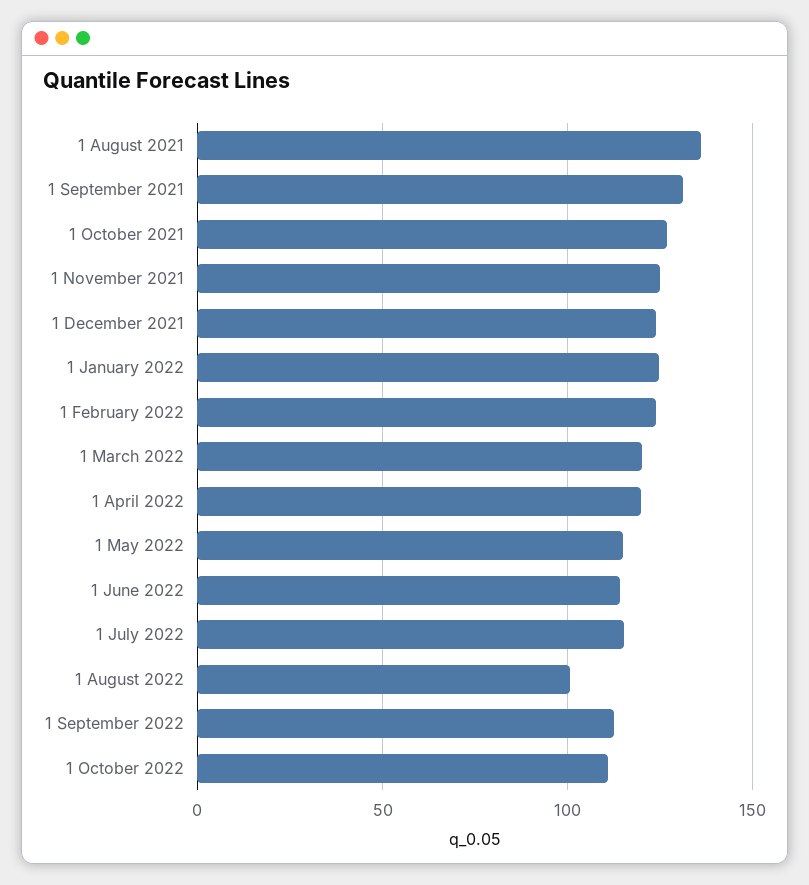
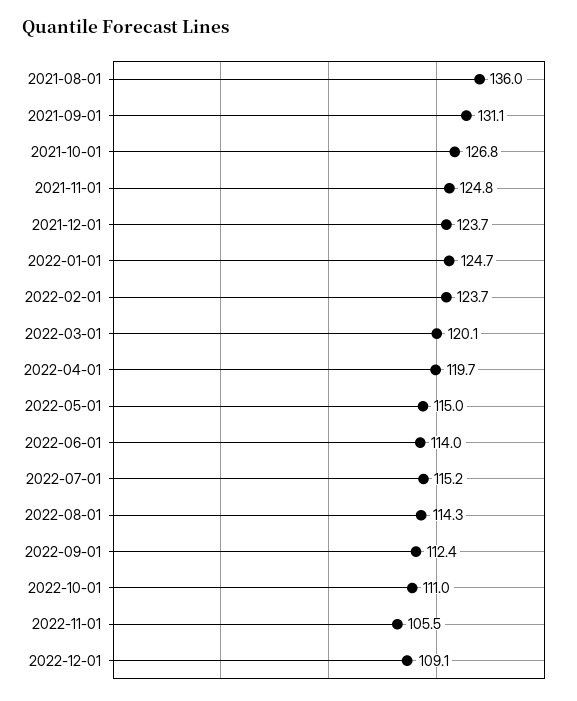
1 August 2022: 100 -> 114.3
2022-11-01: none -> 105.5
2022-12-01: none -> 109.1

